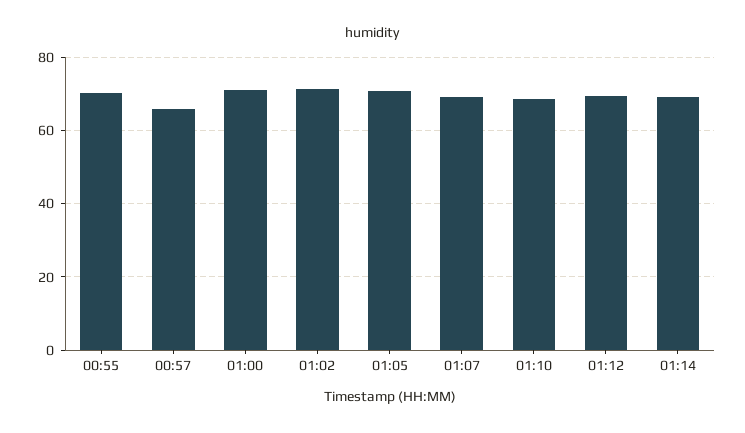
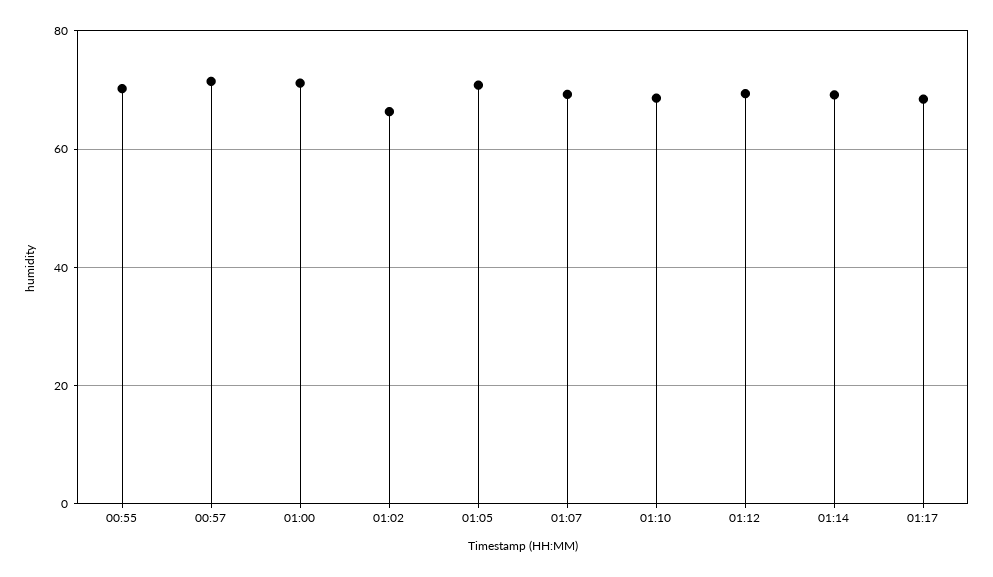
00:57: 66 -> 72
01:02: 72 -> 66
01:17: none -> 68

